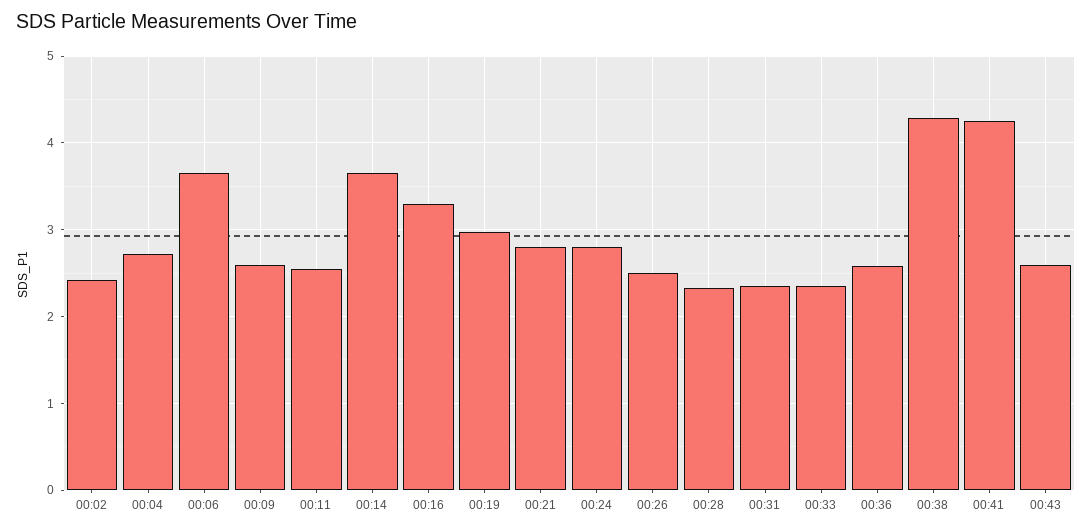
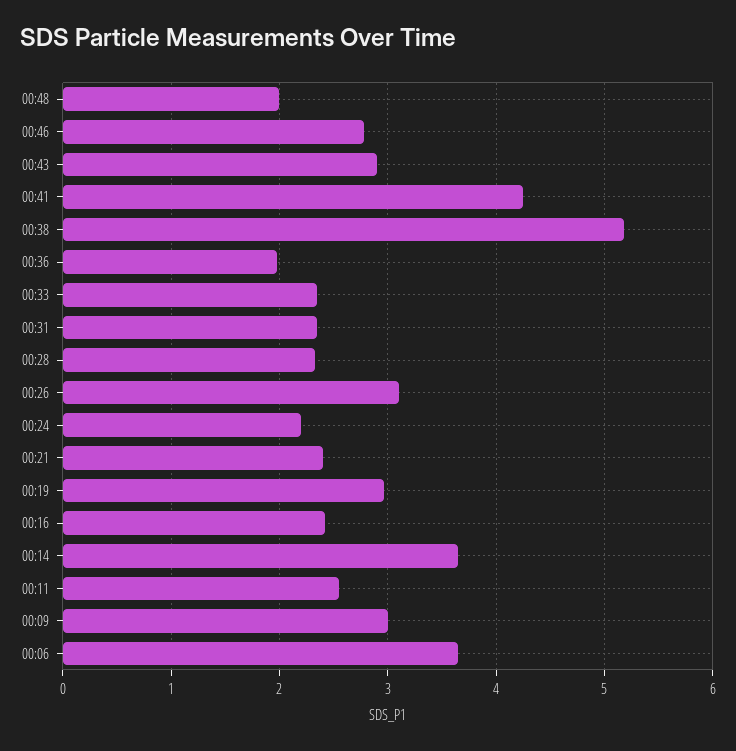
00:02: 2.4 -> none
00:04: 2.7 -> none
00:09: 2.6 -> 3
00:16: 3.3 -> 2.4
00:21: 2.8 -> 2.4
00:24: 2.8 -> 2.2
00:26: 2.5 -> 3.1
00:36: 2.6 -> 2
00:38: 4.3 -> 5.2
00:43: 2.6 -> 2.9
00:48: none -> 2
00:46: none -> 2.8

